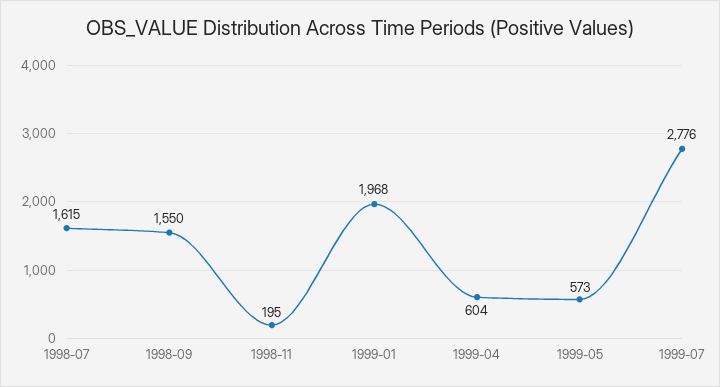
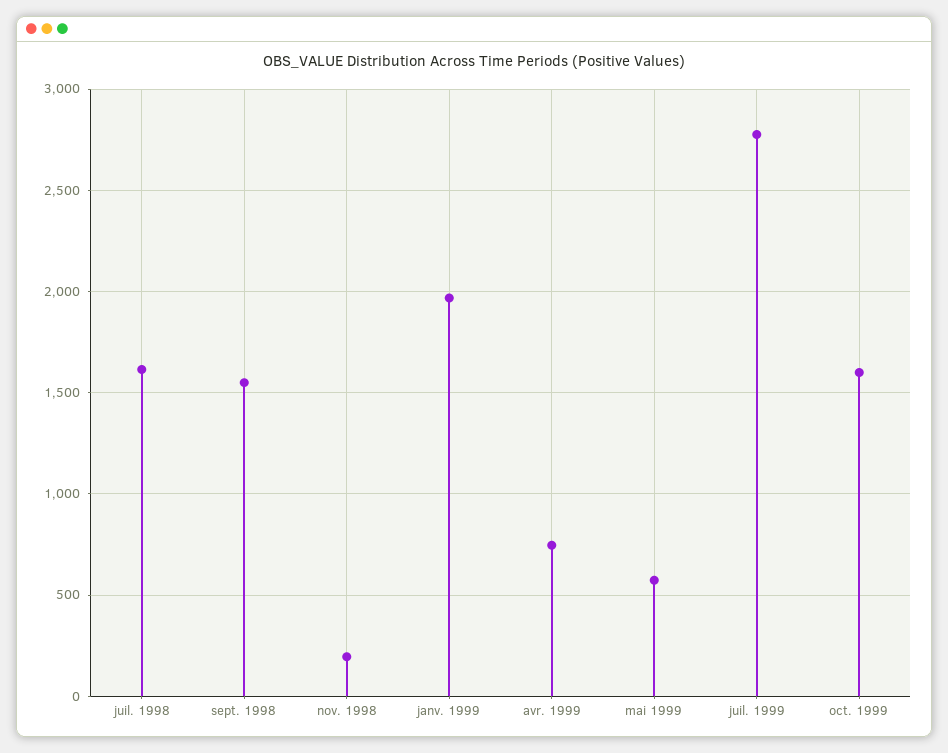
1999-04: 604 -> 750
oct. 1999: none -> 1600

